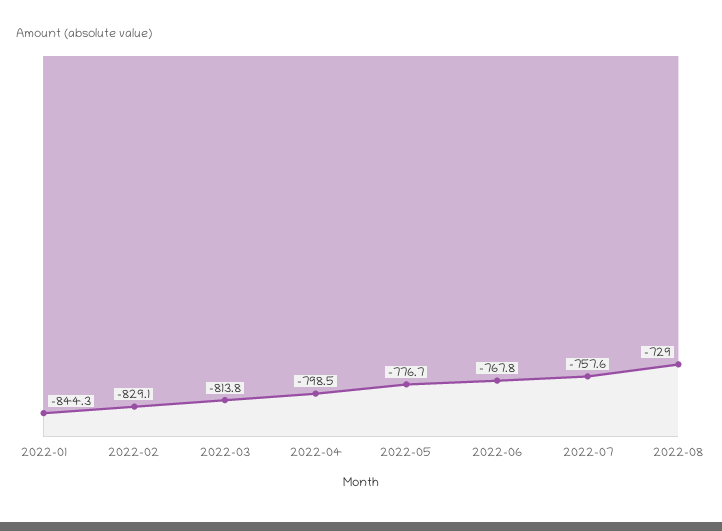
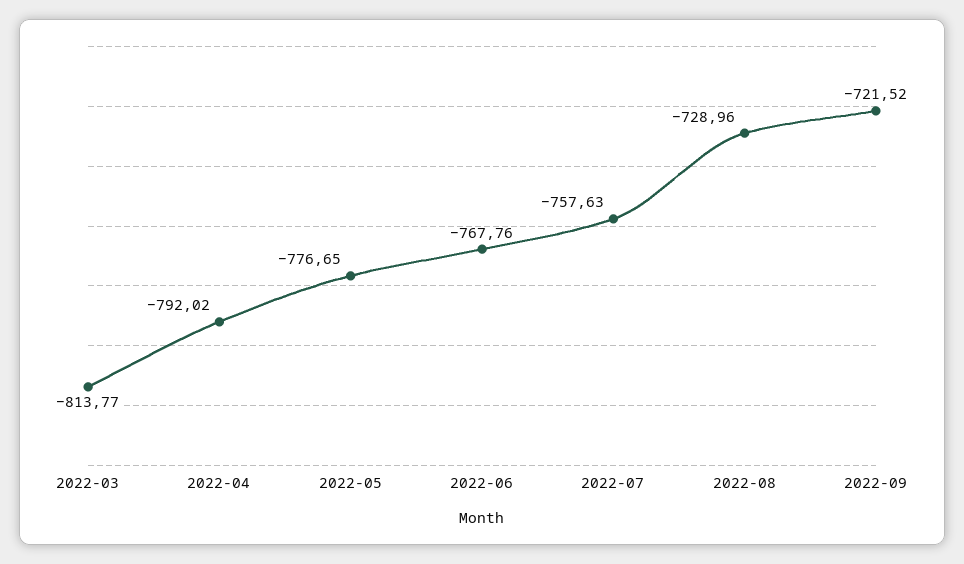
2022-01: -844.3 -> none
2022-02: -829.1 -> none
2022-04: -798.5 -> -792.02
2022-09: none -> -721.52

